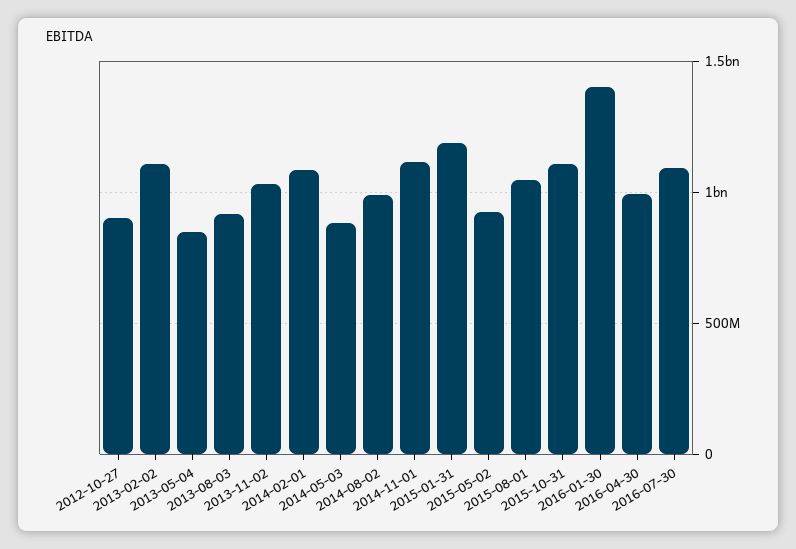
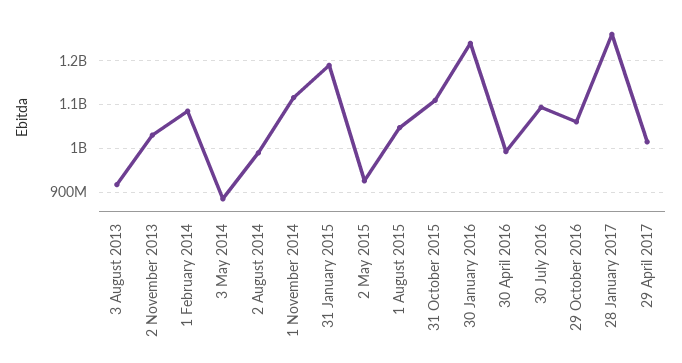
2012-10-27: 900000000 -> none
2013-02-02: 1100000000 -> none
2013-05-04: 850000000 -> none
2016-01-30: 1400000000 -> 1240000000
29 October 2016: none -> 1060000000
28 January 2017: none -> 1260000000
29 April 2017: none -> 1020000000

